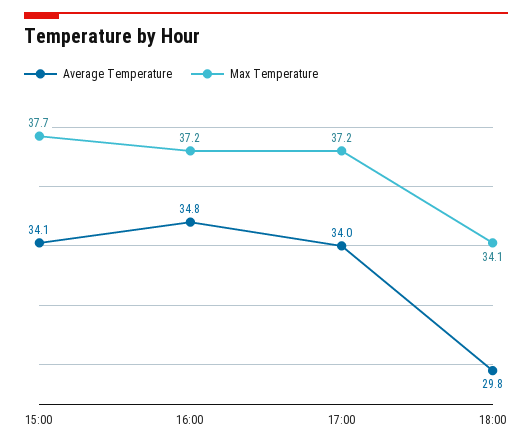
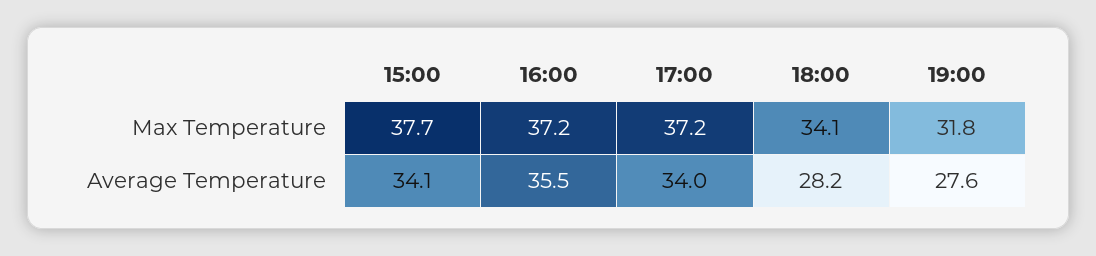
Average Temperature, 16:00: 34.8 -> 35.5
Average Temperature, 18:00: 29.8 -> 28.2
Max Temperature, 19:00: none -> 31.8
Average Temperature, 19:00: none -> 27.6

